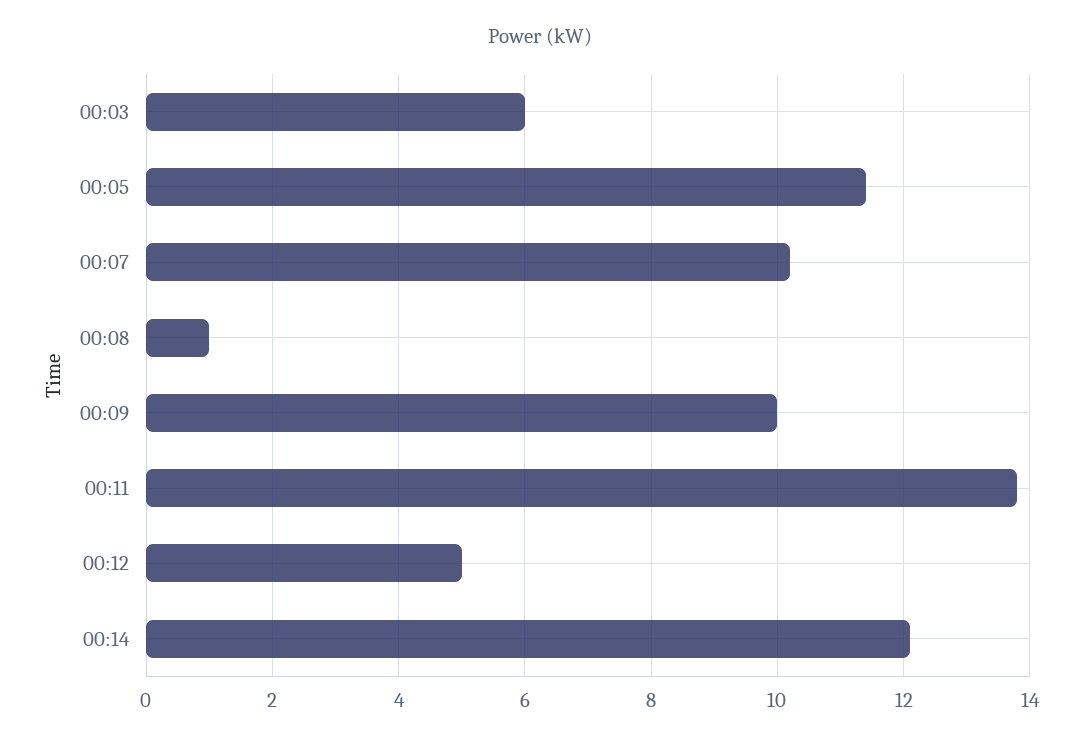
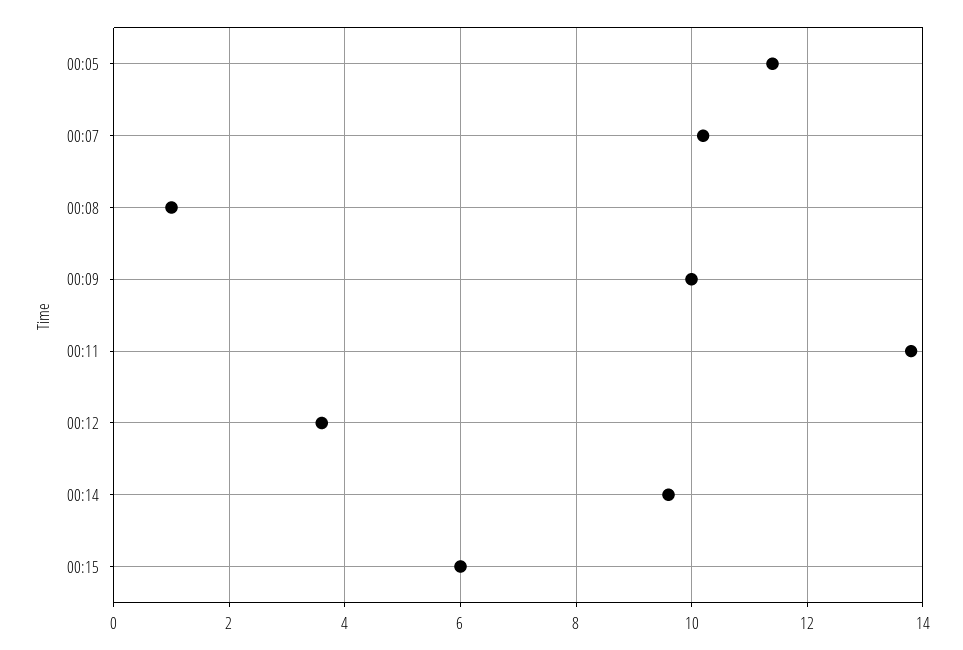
00:03: 6 -> none
00:12: 5 -> 3.5
00:14: 12 -> 9.5
00:15: none -> 6

